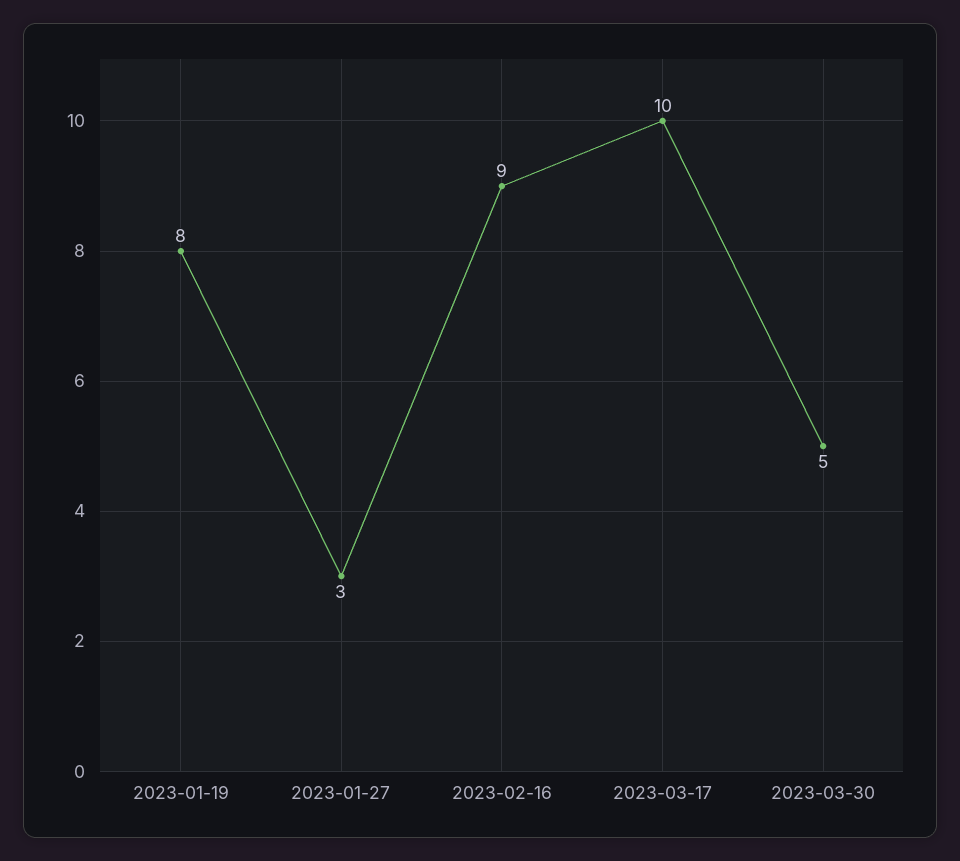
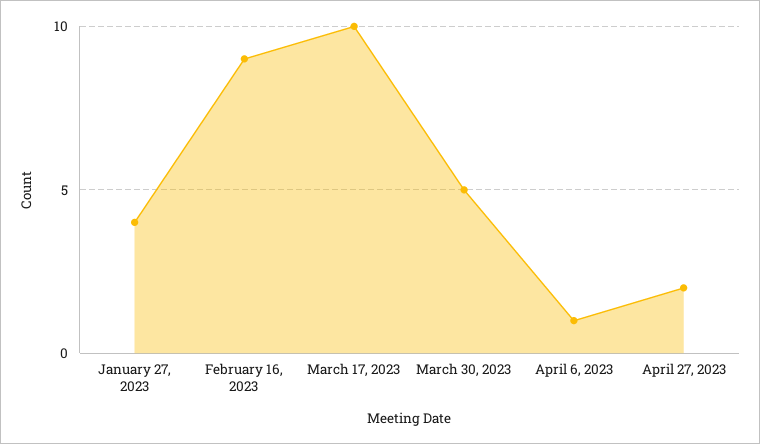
2023-01-19: 8 -> none
2023-01-27: 3 -> 4
April 6, 2023: none -> 1
April 27, 2023: none -> 2

